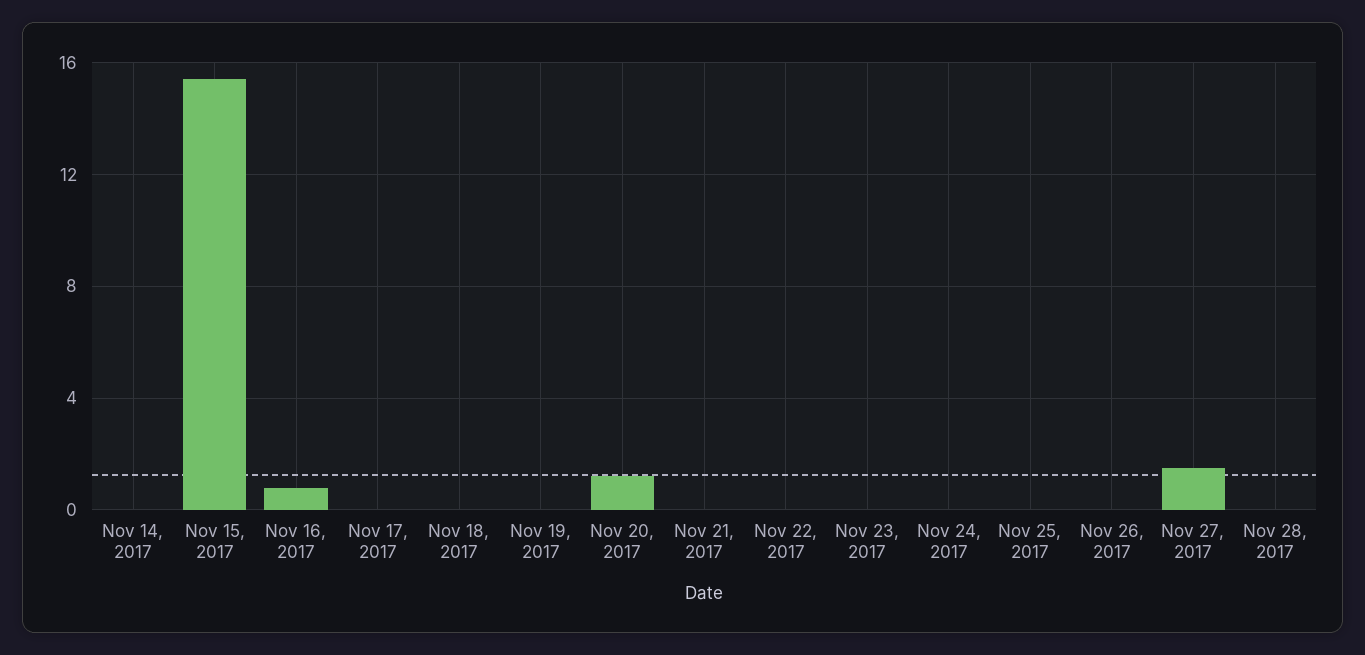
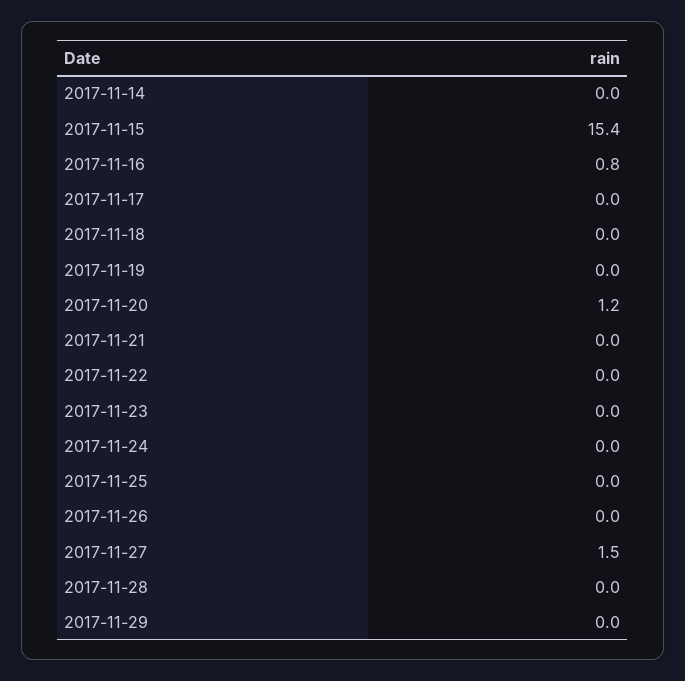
2017-11-29: none -> 0

